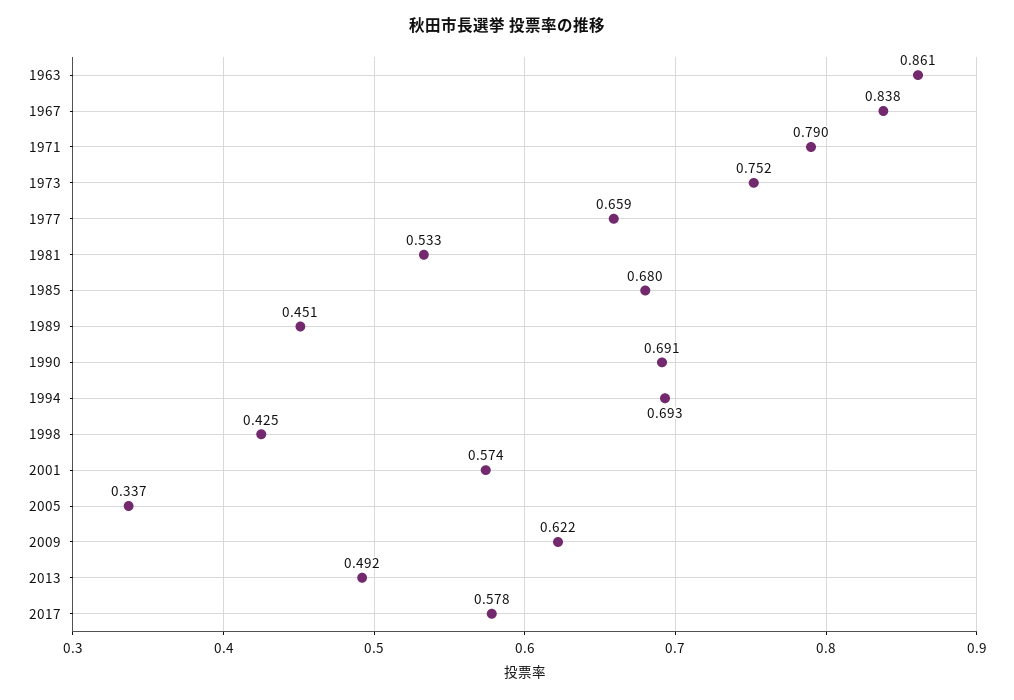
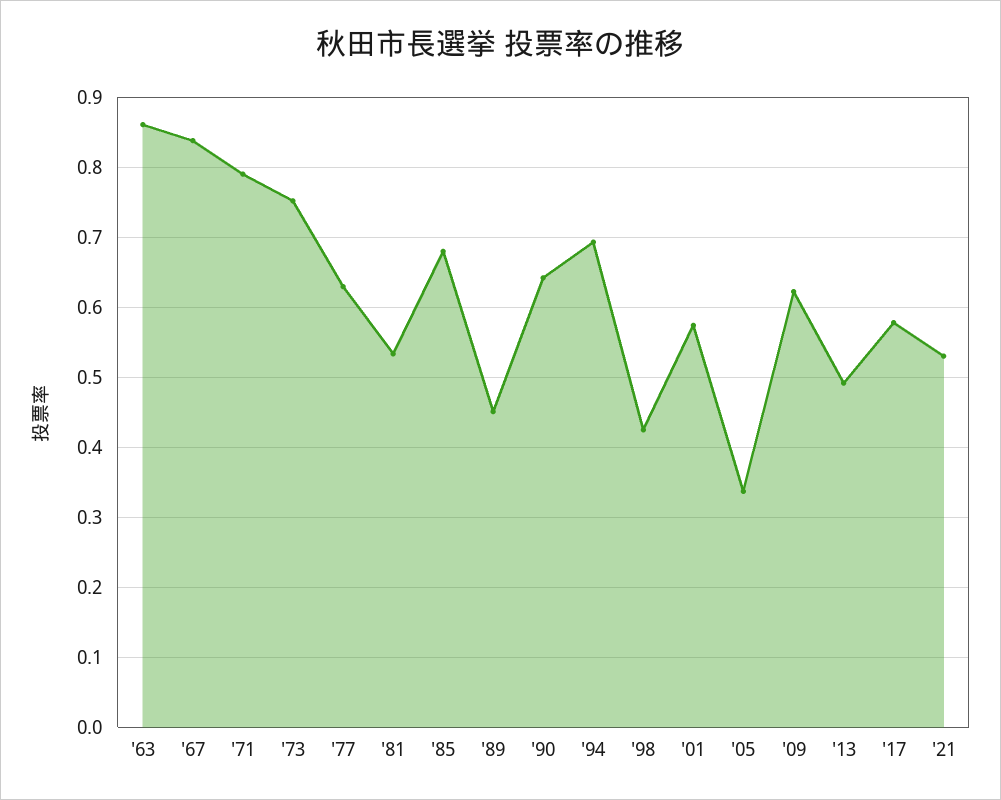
1977: 0.659 -> 0.63
1990: 0.691 -> 0.64
'21: none -> 0.53

